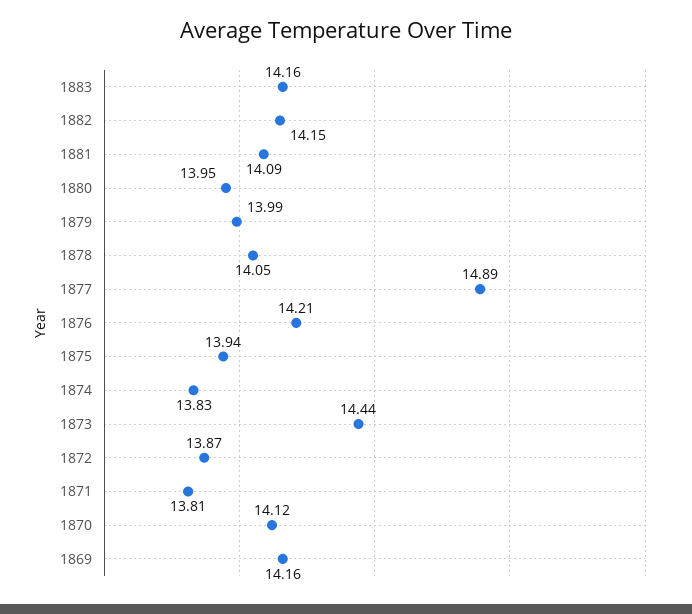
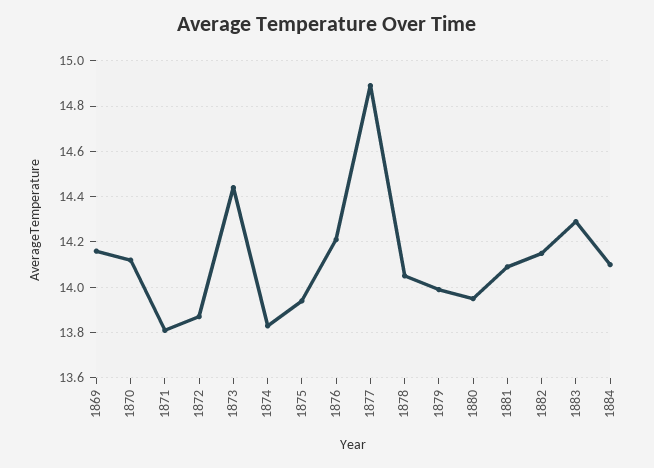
1883: 14.16 -> 14.3
1884: none -> 14.1

